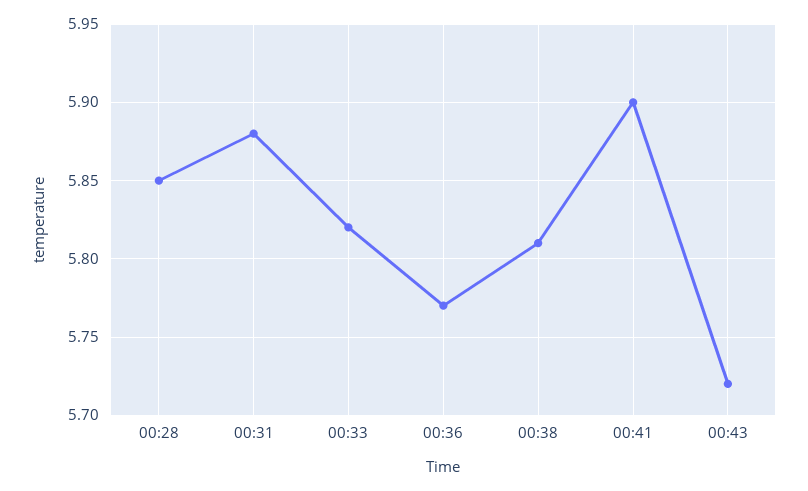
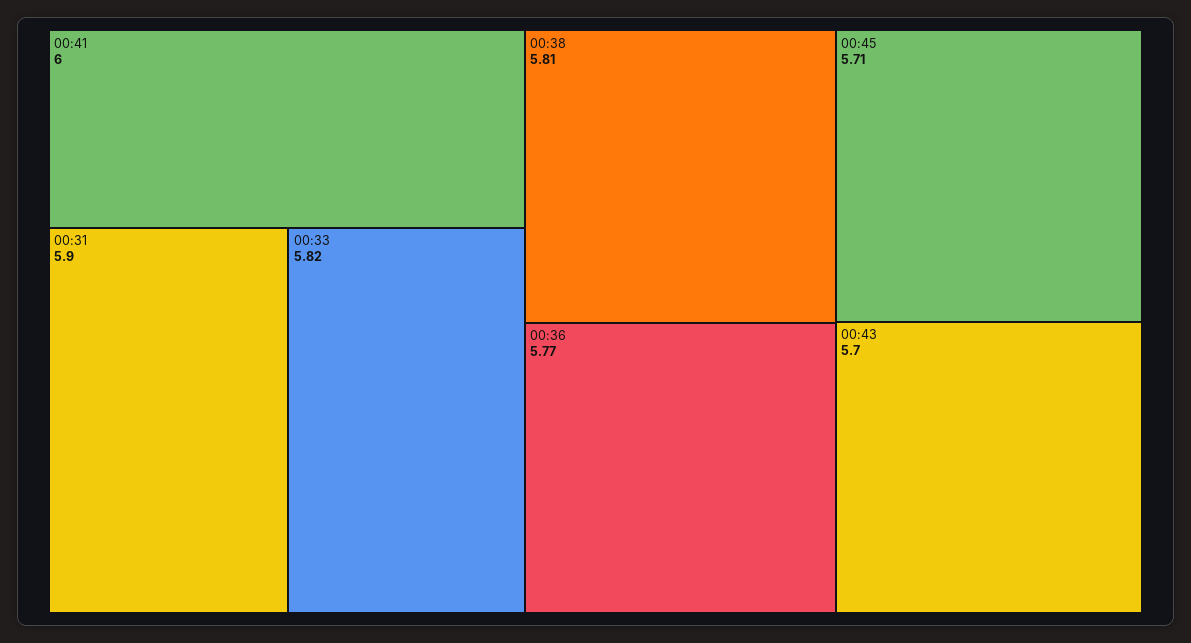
00:28: 5.85 -> none
00:31: 5.88 -> 5.9
00:41: 5.9 -> 6
00:43: 5.72 -> 5.7
00:45: none -> 5.71

